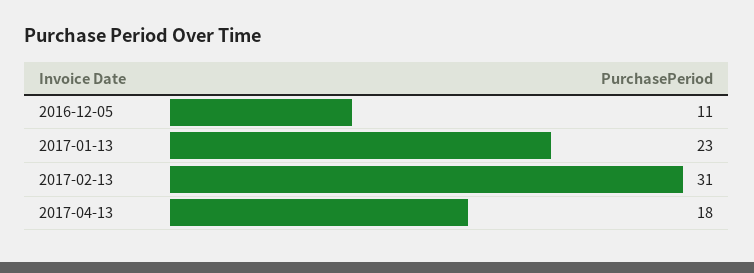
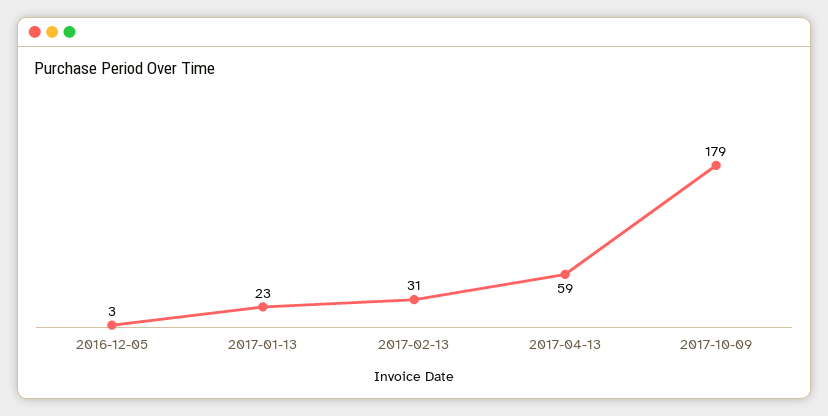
2016-12-05: 11 -> 3
2017-04-13: 18 -> 59
2017-10-09: none -> 179

